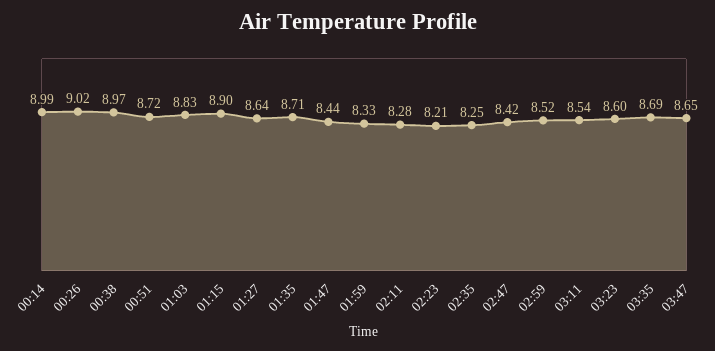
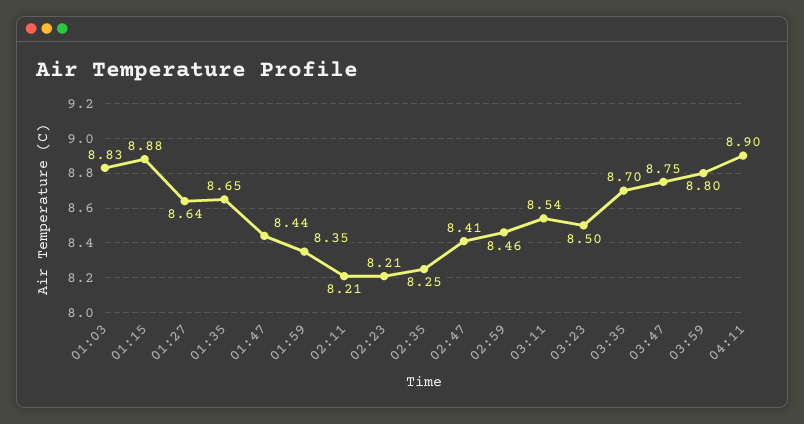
00:14: 8.99 -> none
00:26: 9.02 -> none
00:38: 8.97 -> none
00:51: 8.72 -> none
01:15: 8.9 -> 8.88
01:35: 8.71 -> 8.65
01:59: 8.33 -> 8.35
02:11: 8.28 -> 8.21
02:47: 8.42 -> 8.41
02:59: 8.52 -> 8.46
03:23: 8.6 -> 8.5
03:35: 8.69 -> 8.7
03:47: 8.65 -> 8.75
03:59: none -> 8.8
04:11: none -> 8.9

